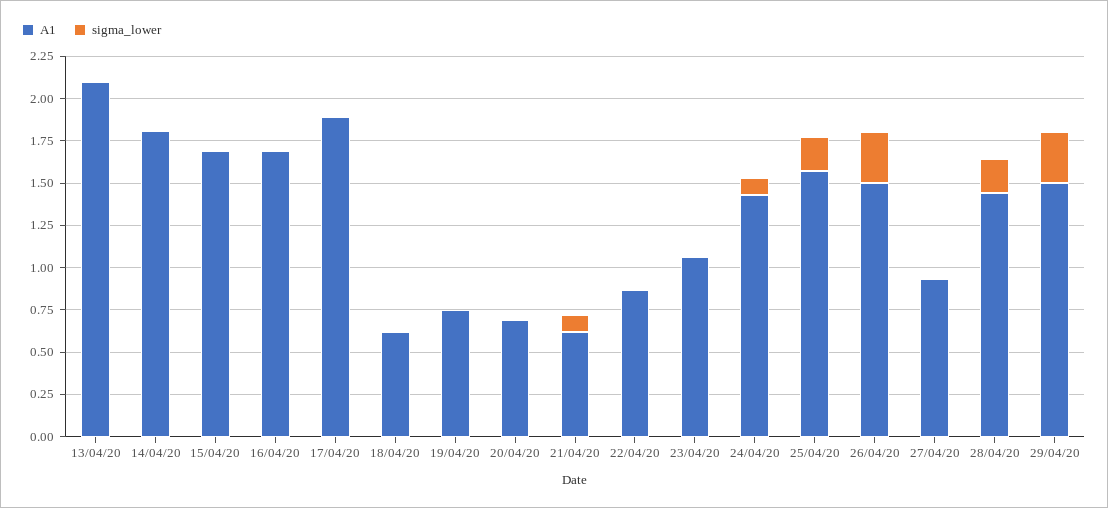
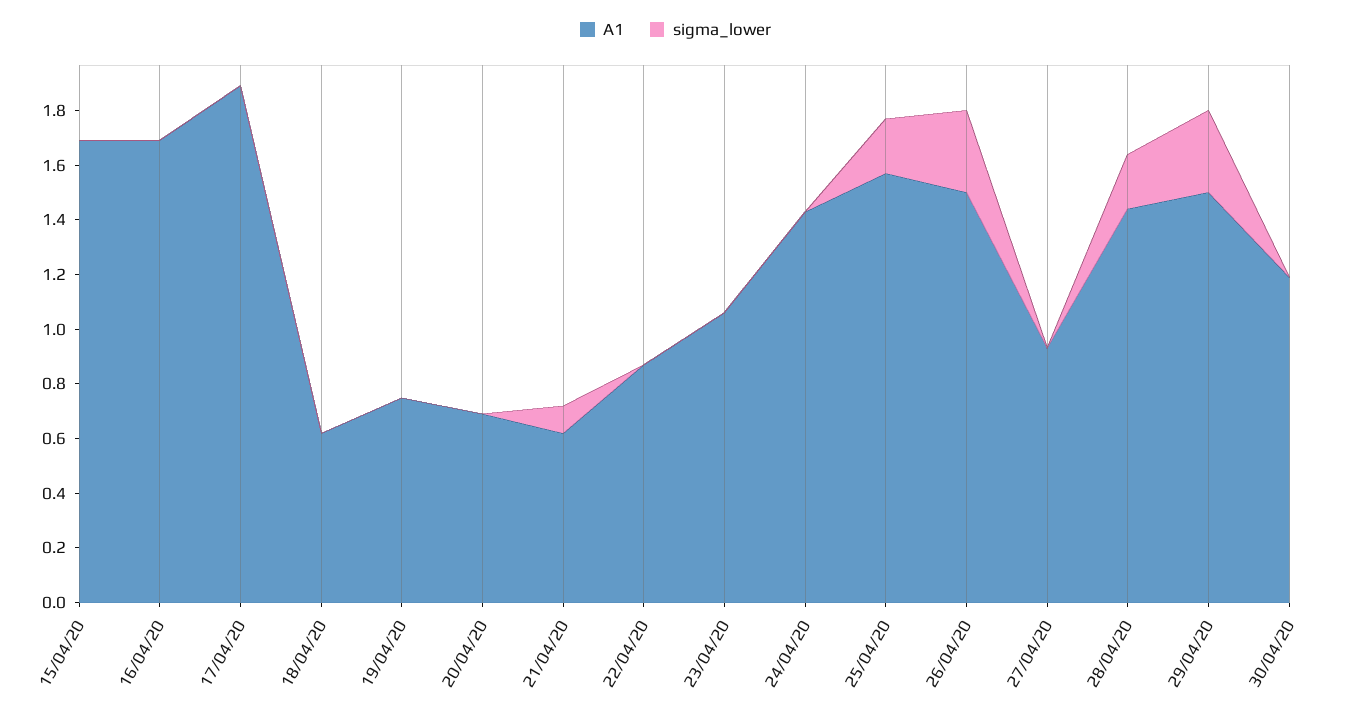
A1, 13/04/20: 2.1 -> none
sigma_lower, 13/04/20: 0 -> none
A1, 14/04/20: 1.8 -> none
sigma_lower, 14/04/20: 0 -> none
sigma_lower, 24/04/20: 0.1 -> 0
A1, 30/04/20: none -> 1.2
sigma_lower, 30/04/20: none -> 0

